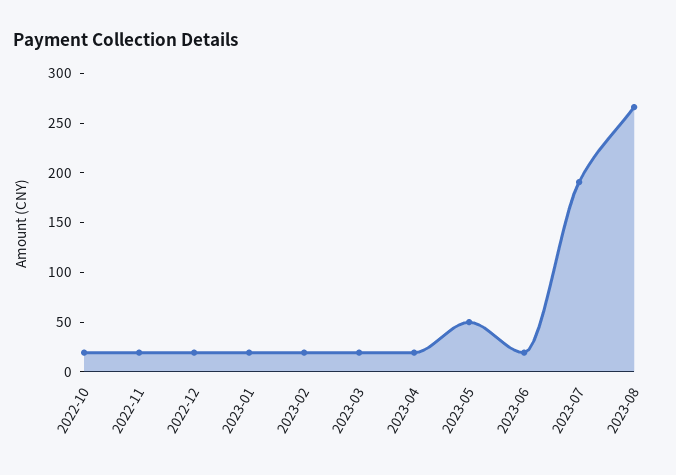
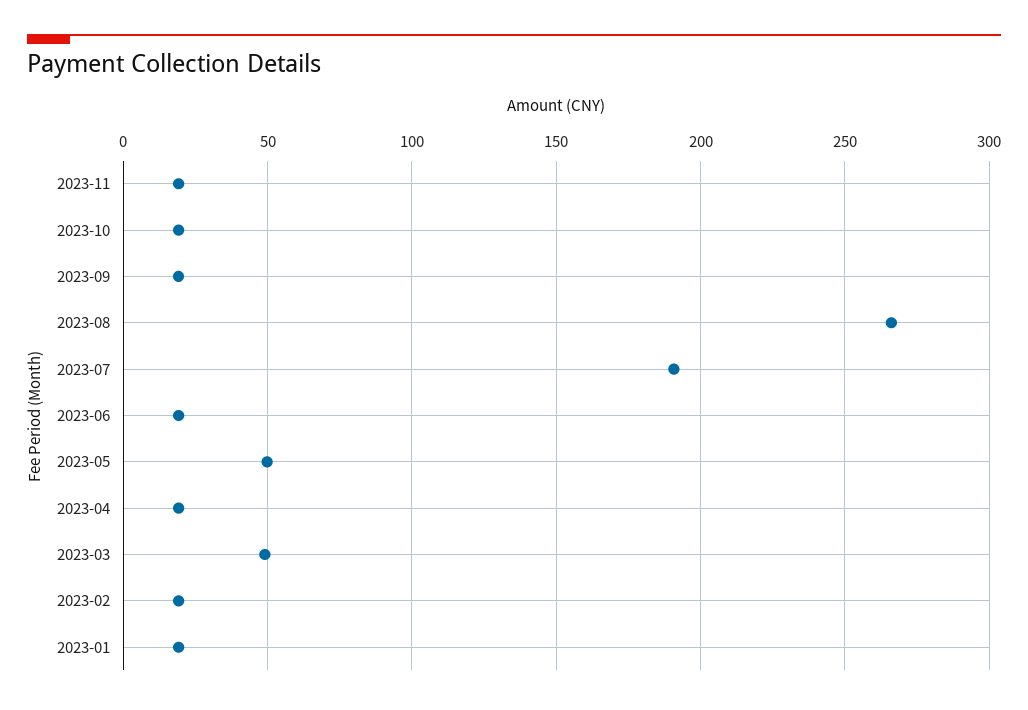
2022-10: 20 -> none
2022-11: 20 -> none
2022-12: 20 -> none
2023-03: 20 -> 50
2023-11: none -> 20
2023-10: none -> 20
2023-09: none -> 20

